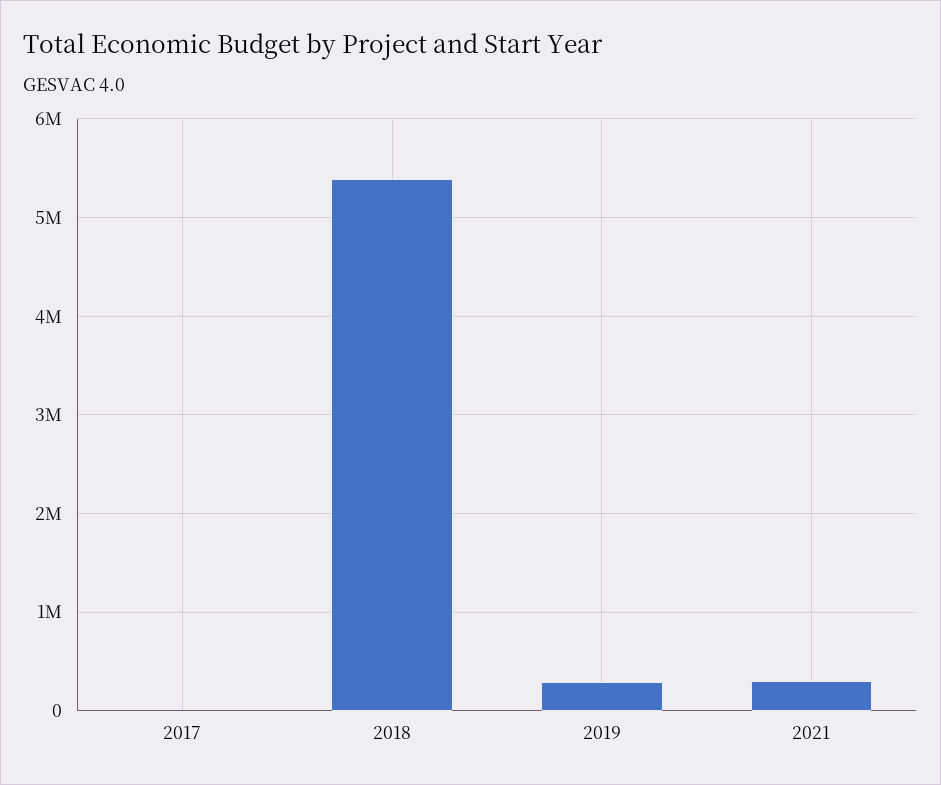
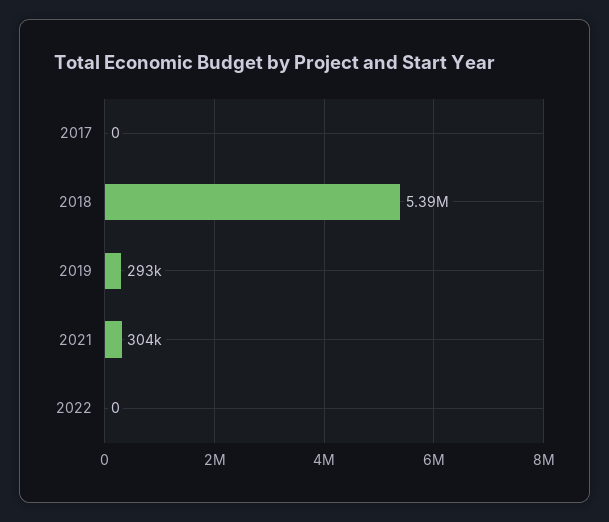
2022: none -> 0

